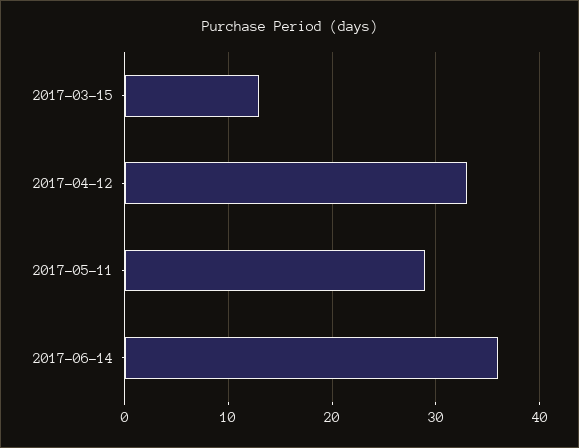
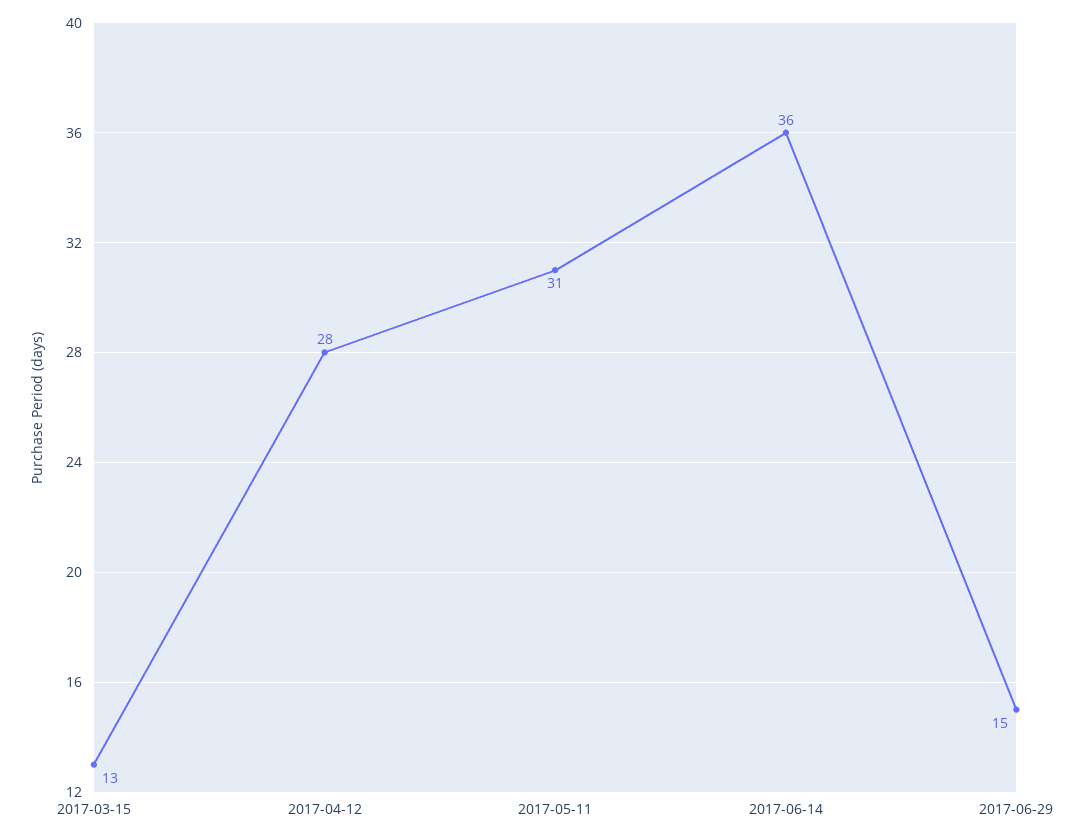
2017-04-12: 33 -> 28
2017-05-11: 29 -> 31
2017-06-29: none -> 15

